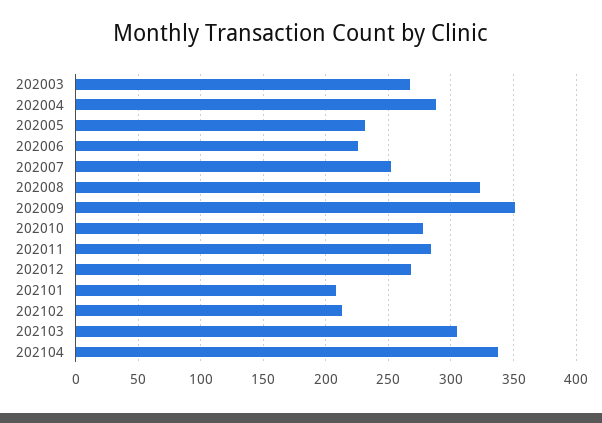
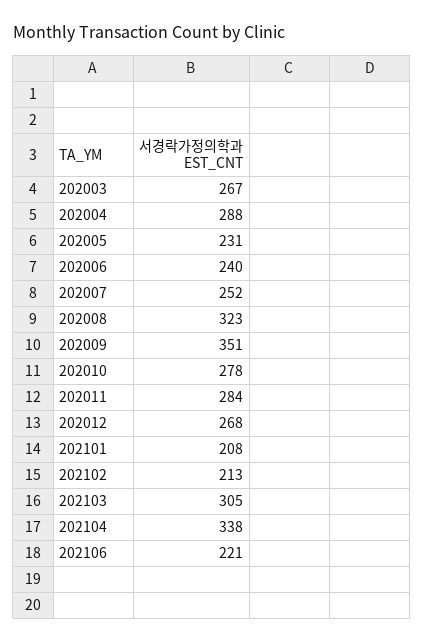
202006: 225 -> 240
202106: none -> 221

